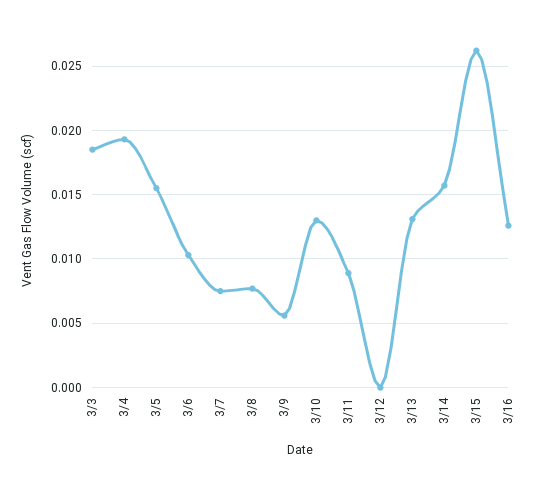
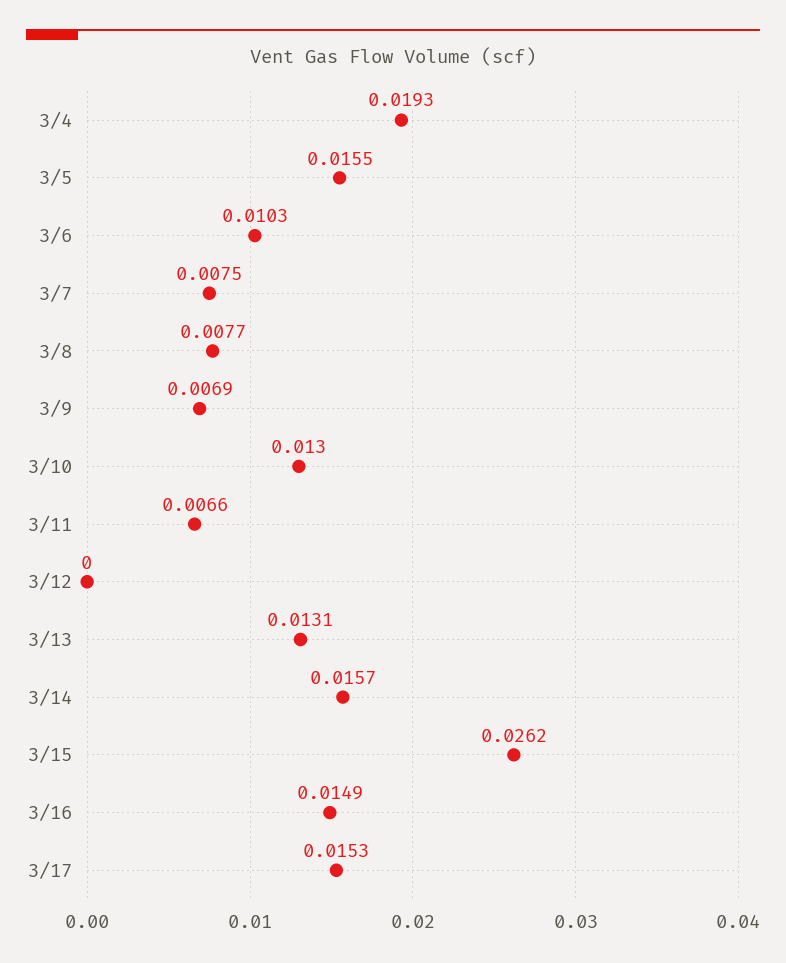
3/3: 0.0185 -> none
3/9: 0.0055 -> 0.0069
3/11: 0.009 -> 0.0066
3/16: 0.0125 -> 0.0149
3/17: none -> 0.0153

